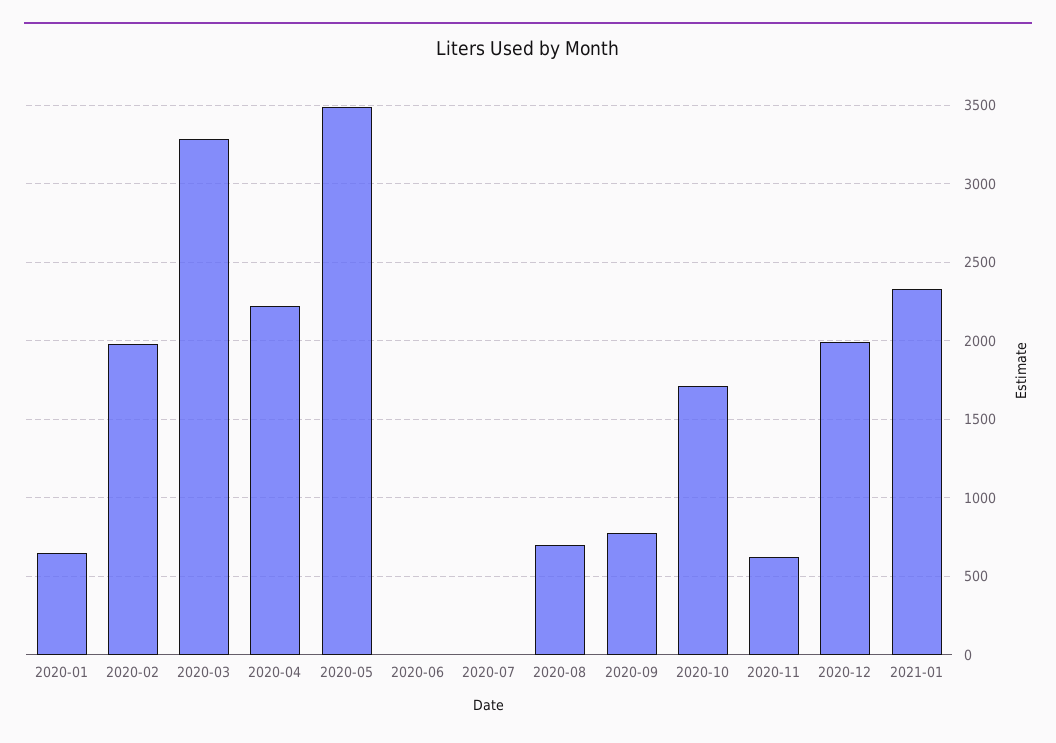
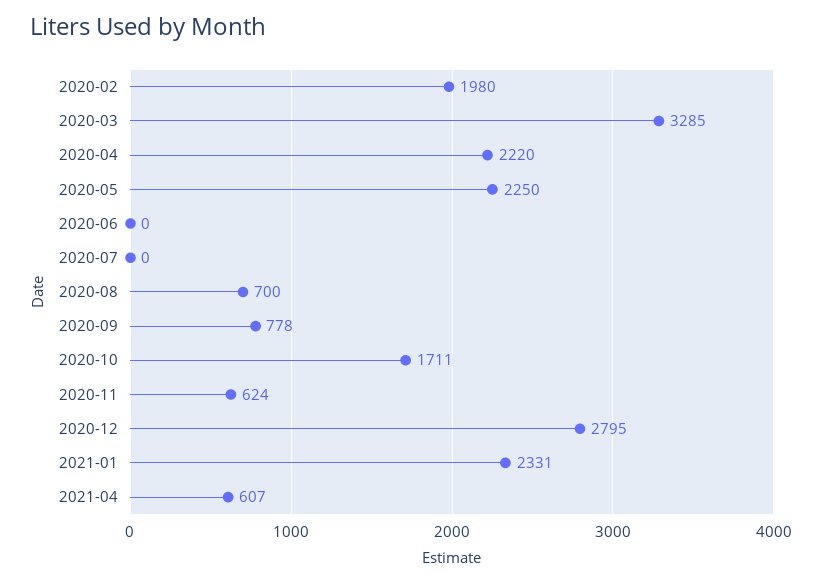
2020-01: 650 -> none
2020-05: 3500 -> 2250
2020-12: 2000 -> 2795
2021-04: none -> 607

